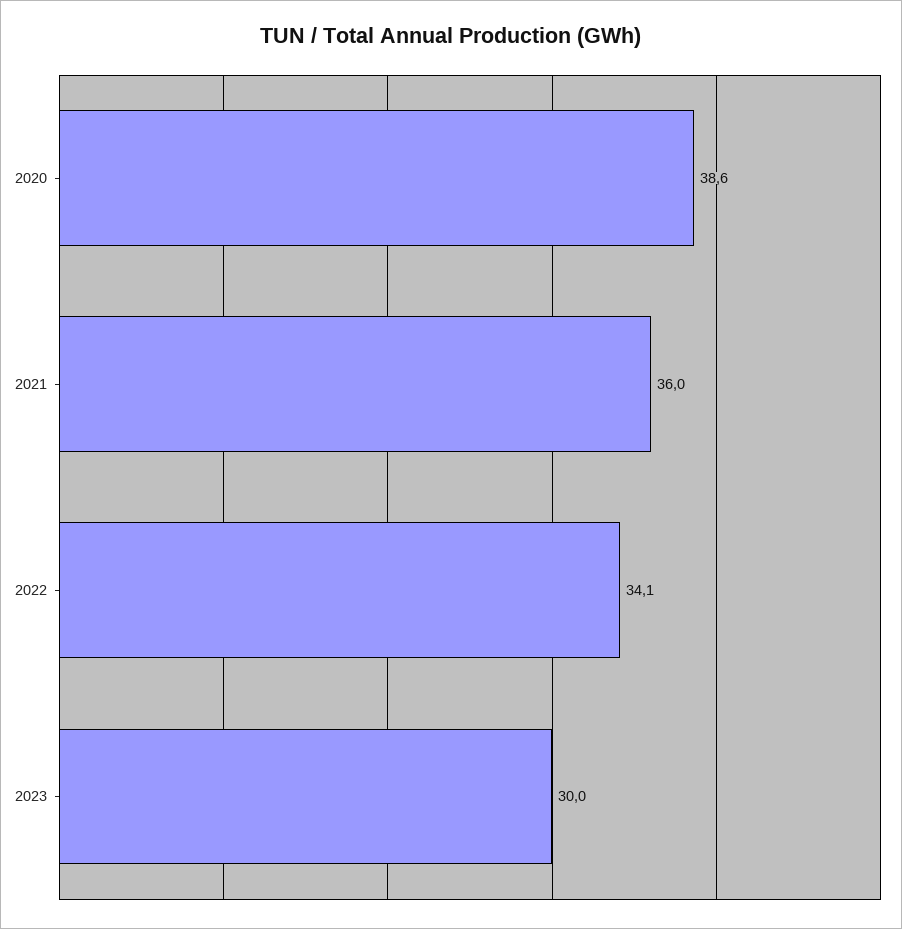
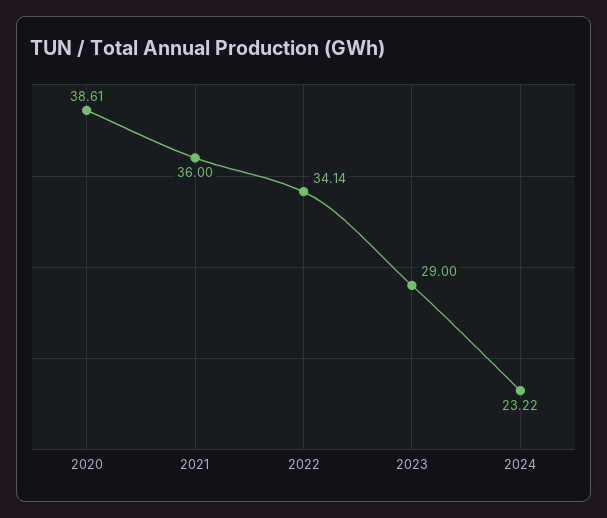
2023: 30 -> 29
2024: none -> 23.22

